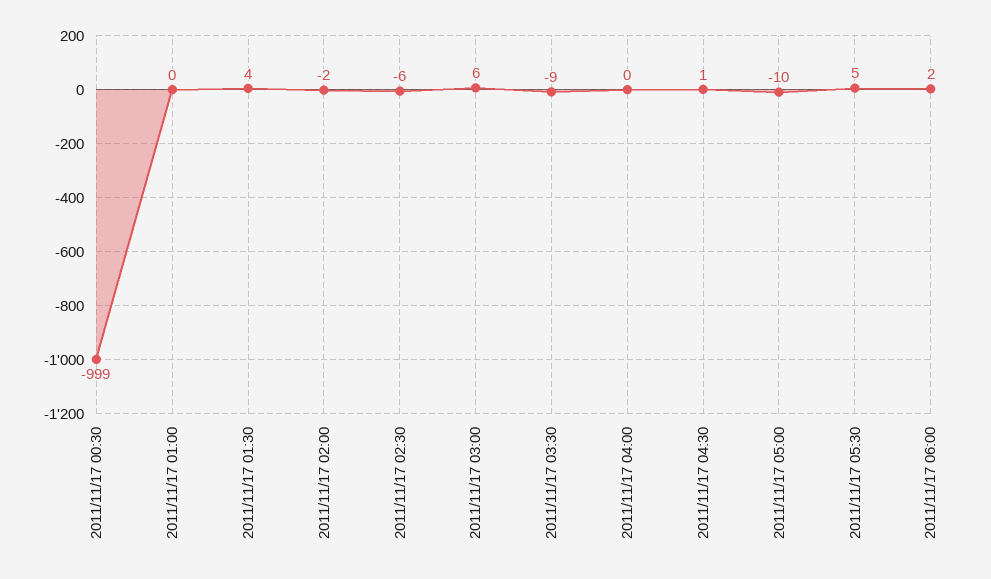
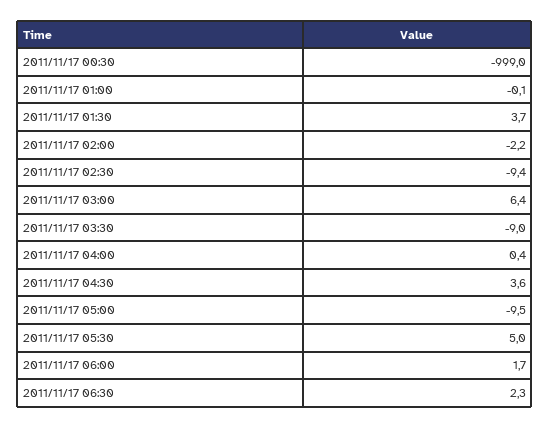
2011/11/17 02:30: -6 -> -9.4
2011/11/17 04:30: 1 -> 3.6
2011/11/17 06:30: none -> 2.3

